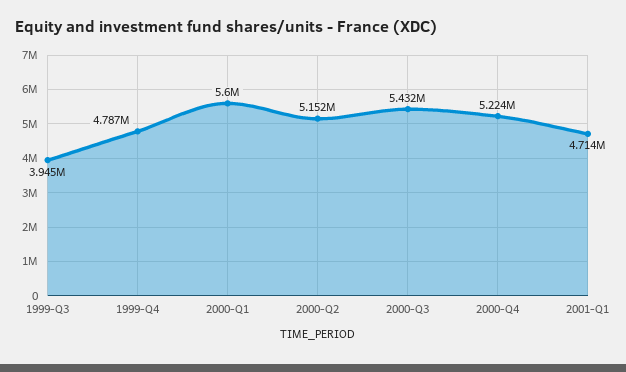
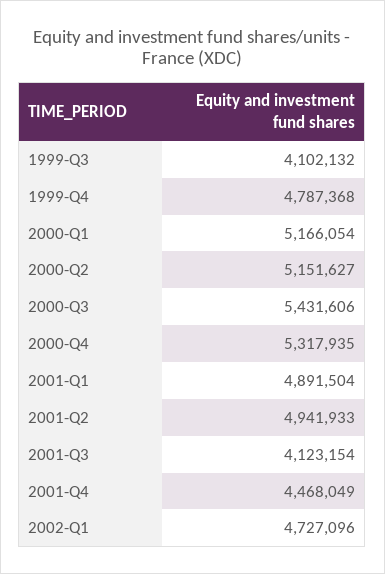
1999-Q3: 3945000 -> 4102132
2000-Q1: 5600000 -> 5166054
2000-Q4: 5224000 -> 5317935
2001-Q1: 4714000 -> 4891504
2001-Q2: none -> 4941933
2001-Q3: none -> 4123154
2001-Q4: none -> 4468049
2002-Q1: none -> 4727096

